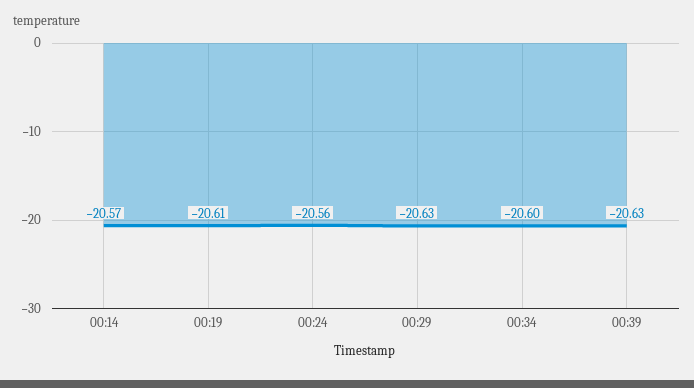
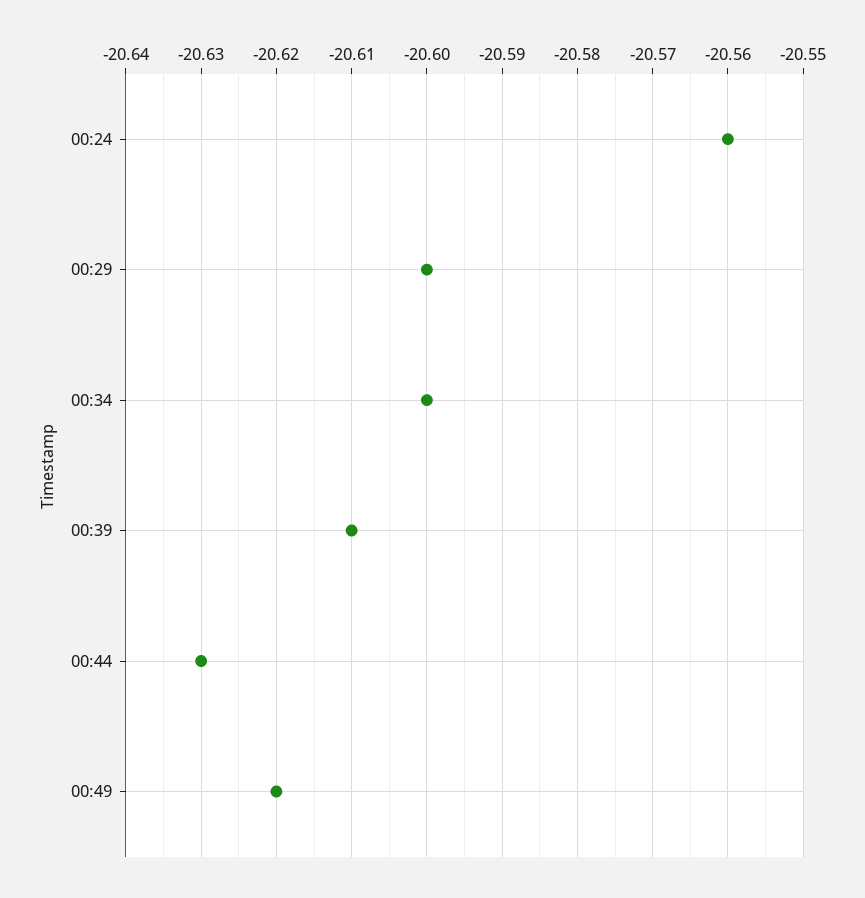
00:14: -20.57 -> none
00:19: -20.61 -> none
00:29: -20.63 -> -20.6
00:39: -20.63 -> -20.61
00:44: none -> -20.63
00:49: none -> -20.62

